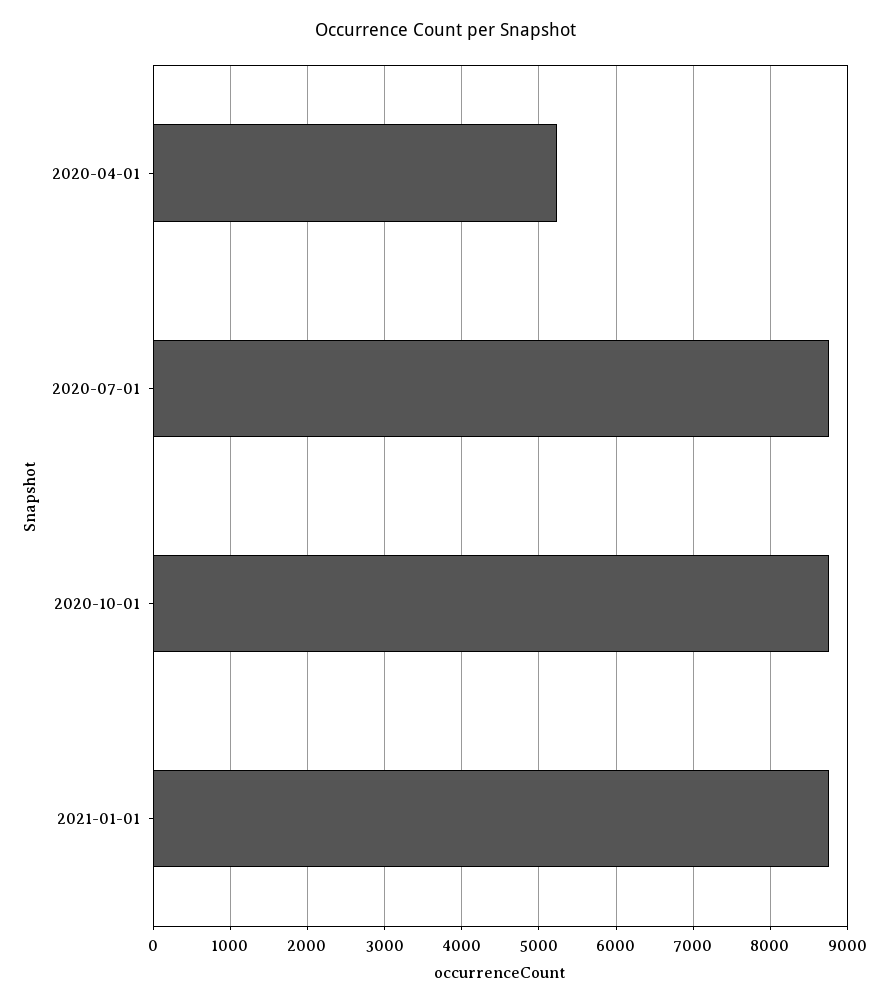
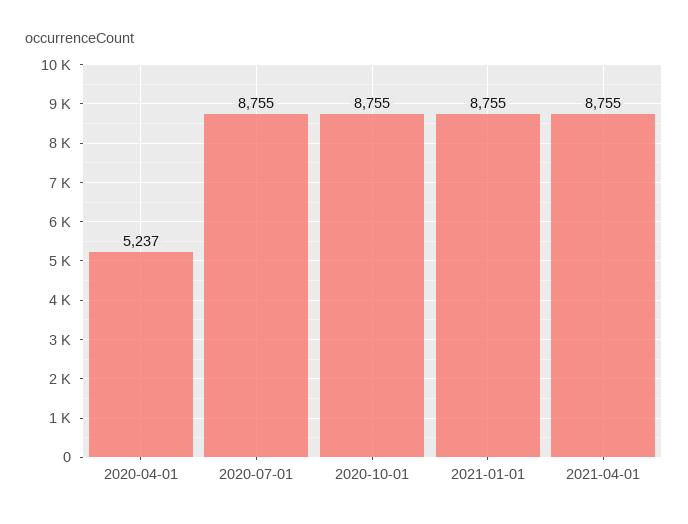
2021-04-01: none -> 8755

